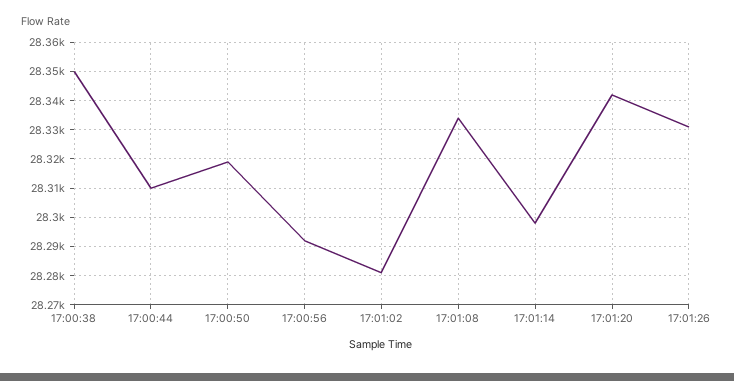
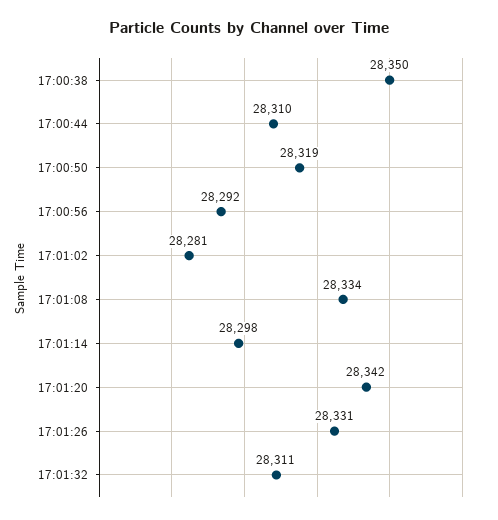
17:01:32: none -> 28311

